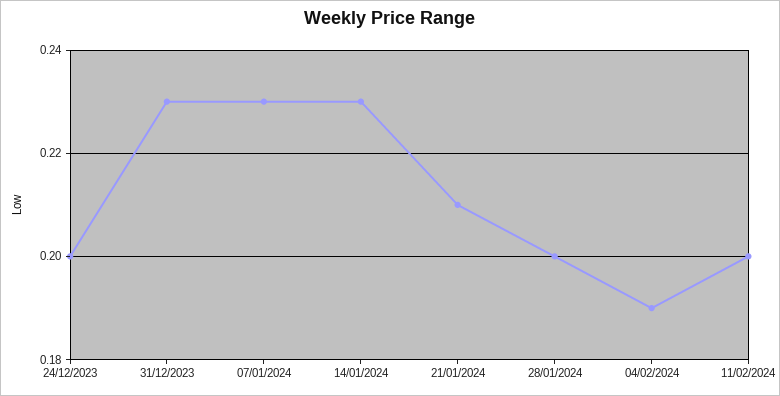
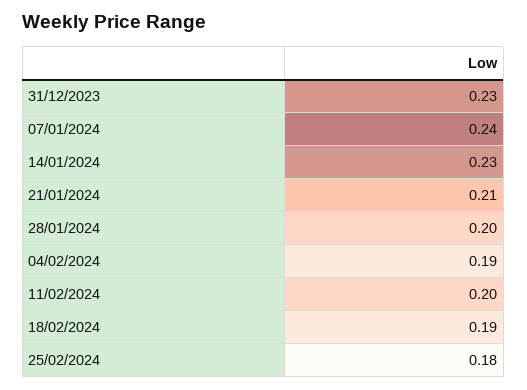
24/12/2023: 0.2 -> none
07/01/2024: 0.23 -> 0.24
18/02/2024: none -> 0.19
25/02/2024: none -> 0.18

